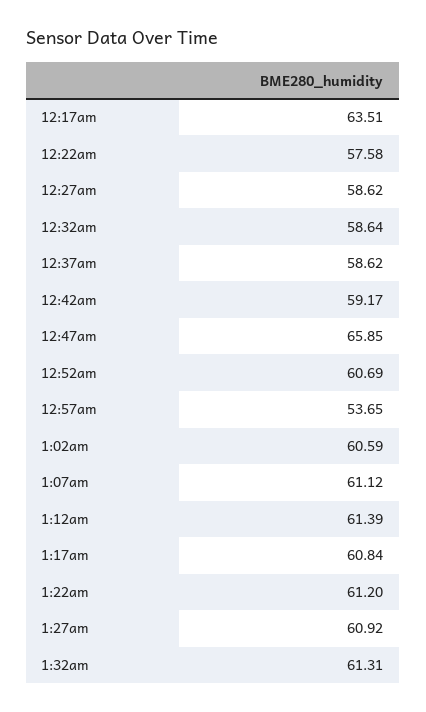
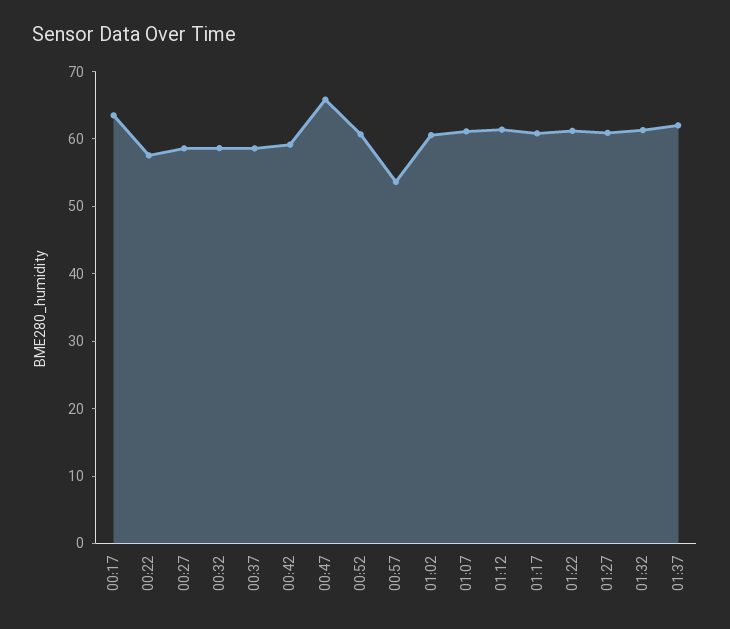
01:37: none -> 62

